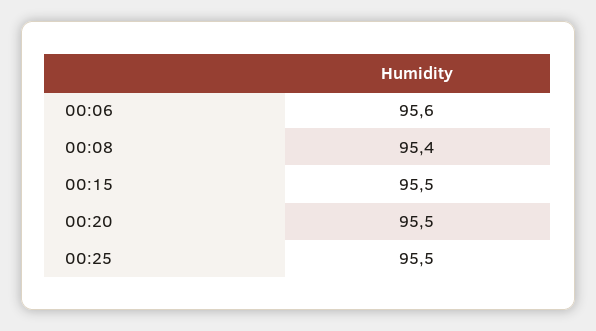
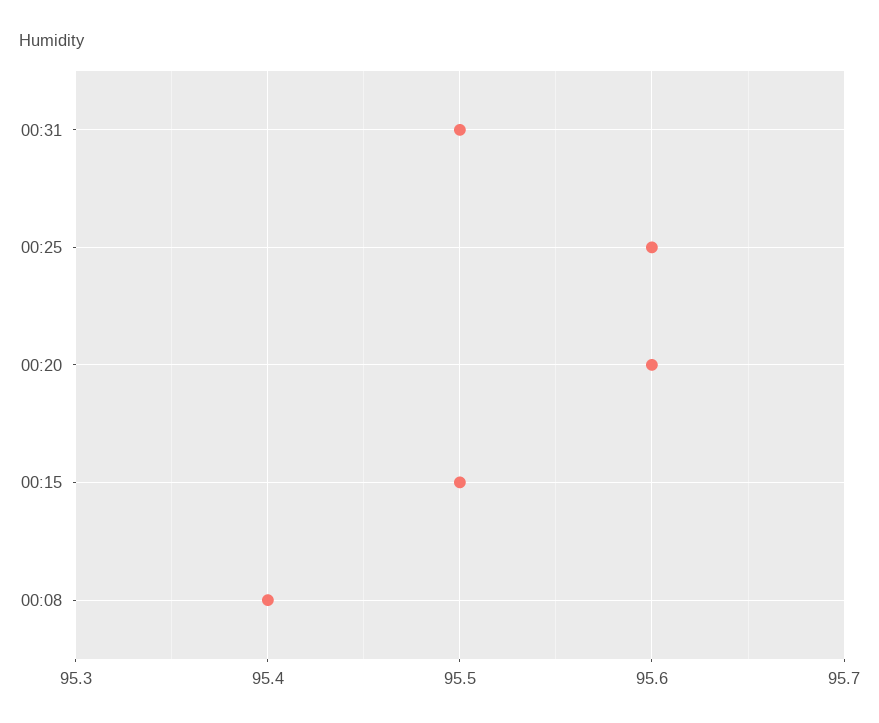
00:06: 95.6 -> none
00:20: 95.5 -> 95.6
00:25: 95.5 -> 95.6
00:31: none -> 95.5

